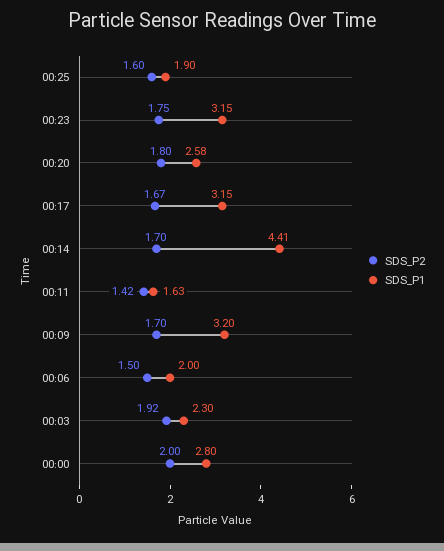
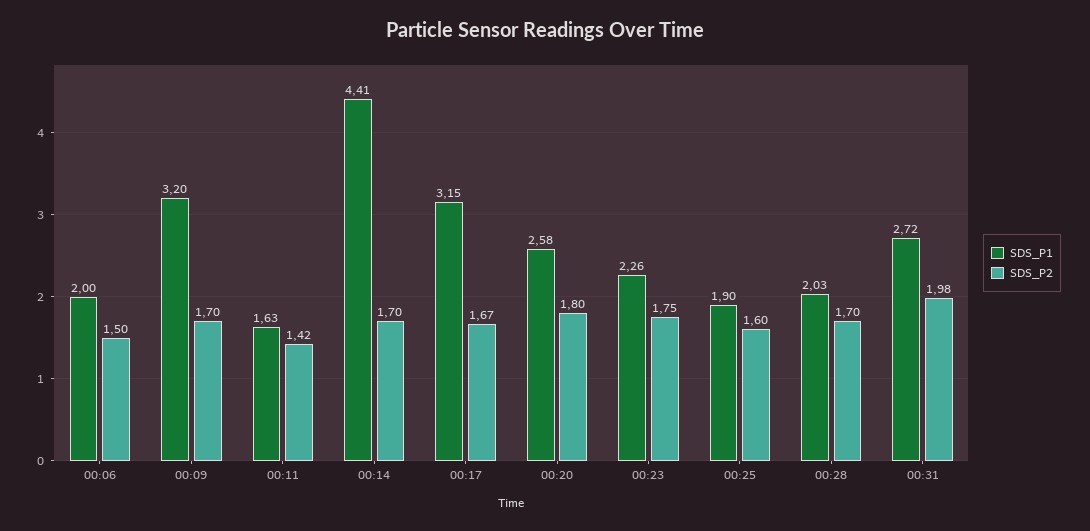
SDS_P1, 00:23: 3.15 -> 2.26
SDS_P2, 00:03: 1.92 -> none
SDS_P1, 00:03: 2.3 -> none
SDS_P2, 00:00: 2 -> none
SDS_P1, 00:00: 2.8 -> none
SDS_P1, 00:28: none -> 2.03
SDS_P2, 00:28: none -> 1.7
SDS_P1, 00:31: none -> 2.72
SDS_P2, 00:31: none -> 1.98

